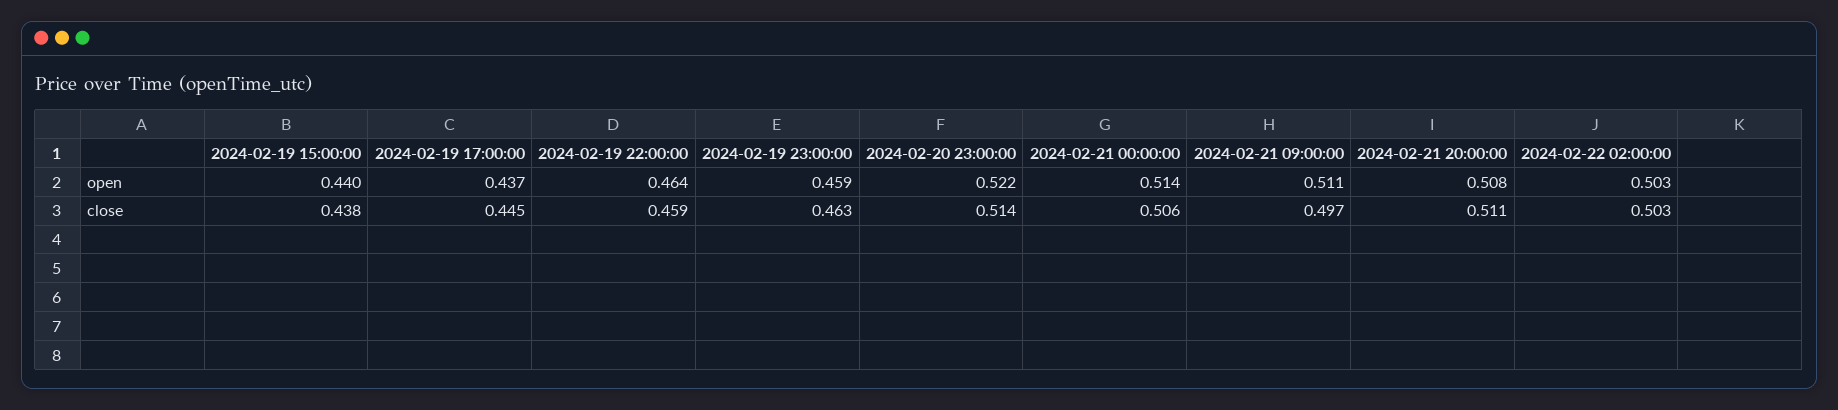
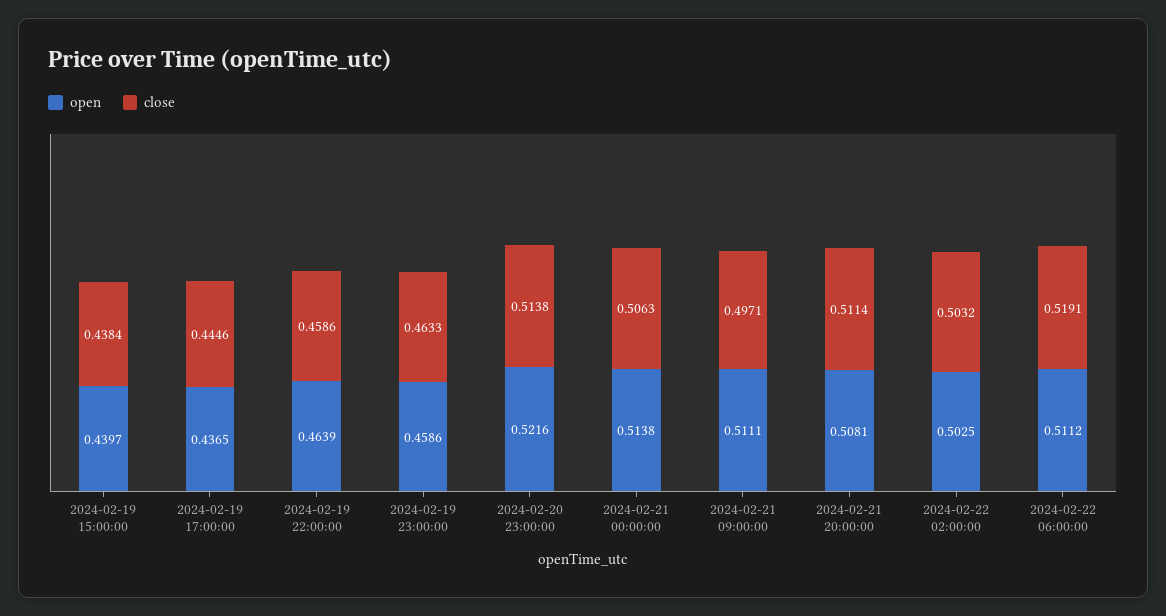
open, 2024-02-22 06:00:00: none -> 0.5112
close, 2024-02-22 06:00:00: none -> 0.5191

